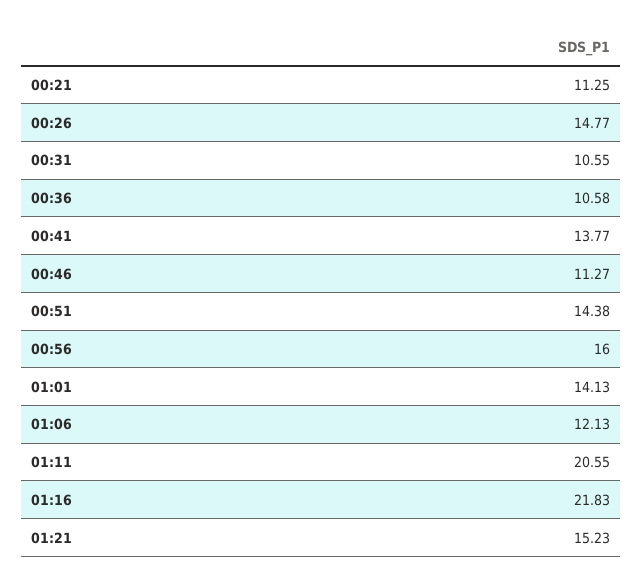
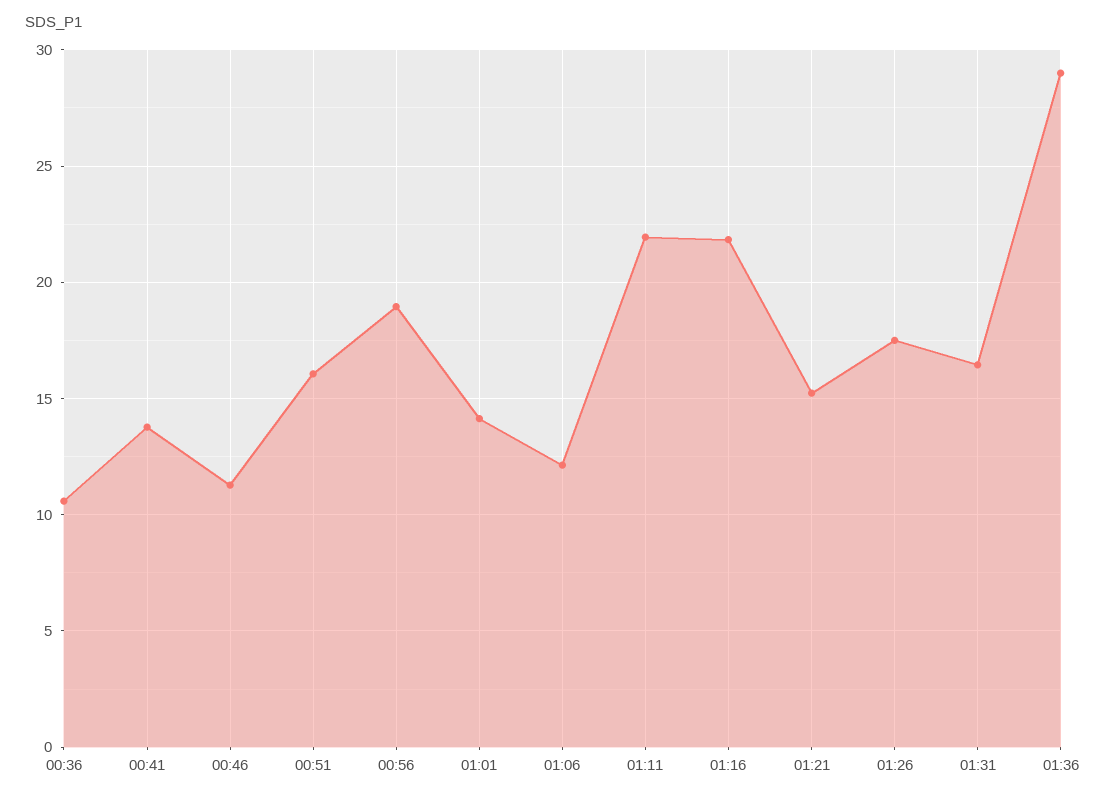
00:21: 11.25 -> none
00:26: 14.77 -> none
00:31: 10.55 -> none
00:51: 14.38 -> 16
00:56: 16 -> 19
01:11: 20.55 -> 22
01:26: none -> 17.5
01:31: none -> 16.5
01:36: none -> 29

